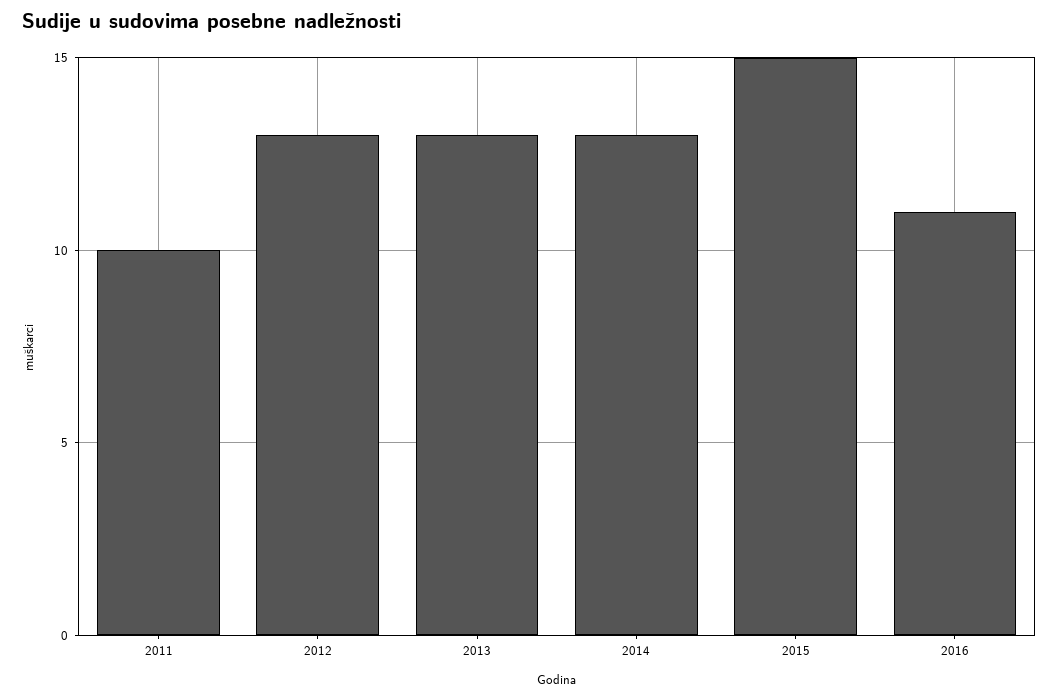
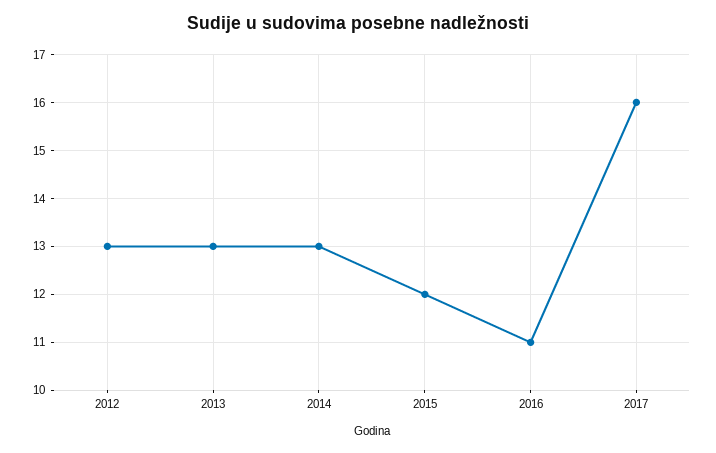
2011: 10 -> none
2015: 15 -> 12
2017: none -> 16

